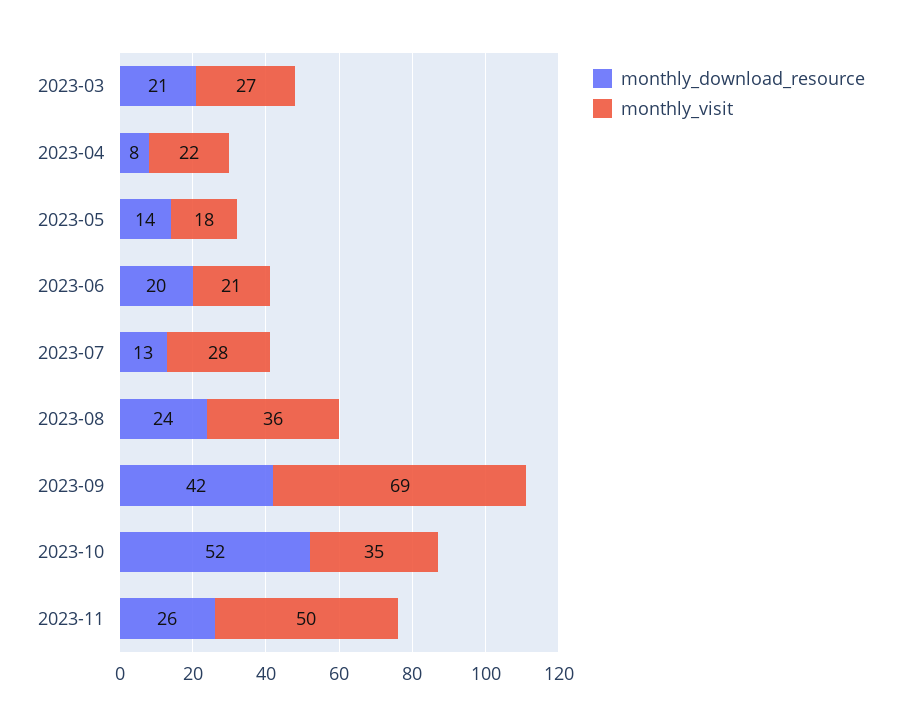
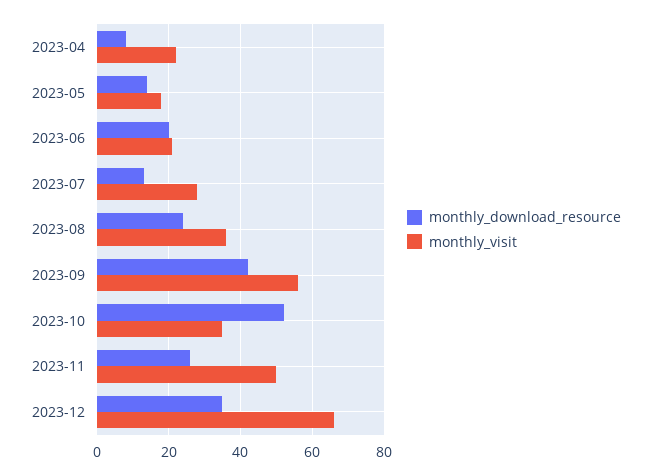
monthly_download_resource, 2023-03: 21 -> none
monthly_visit, 2023-03: 27 -> none
monthly_visit, 2023-09: 69 -> 55
monthly_download_resource, 2023-12: none -> 35
monthly_visit, 2023-12: none -> 65

